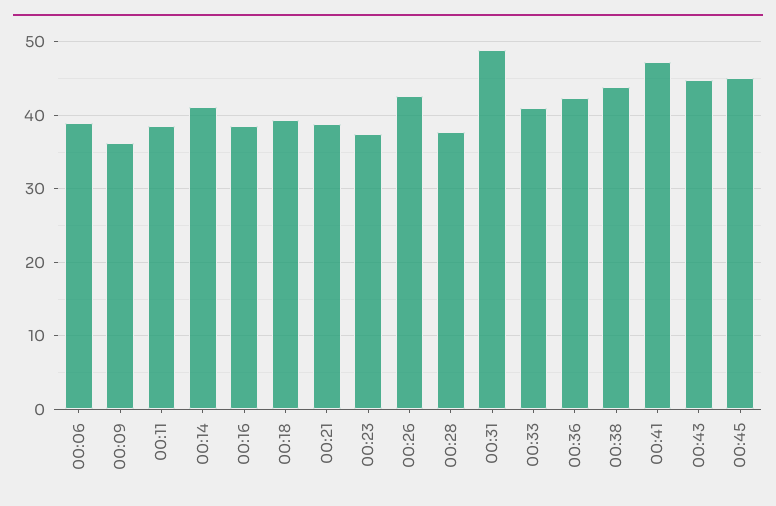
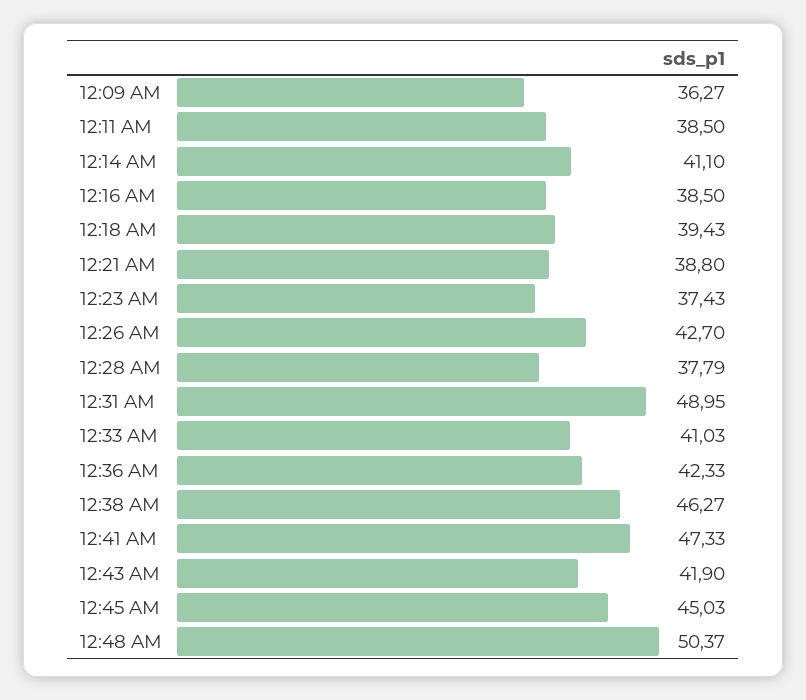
00:06: 39 -> none
00:38: 44 -> 46.27
00:43: 45 -> 41.9
12:48 AM: none -> 50.37

